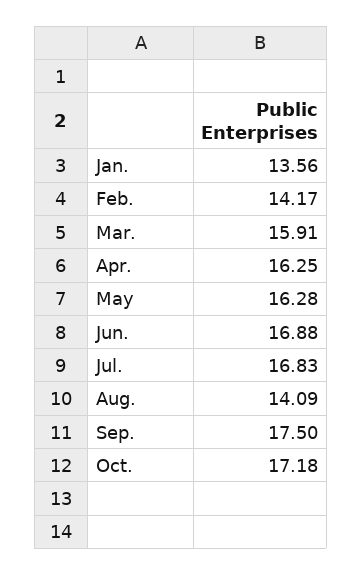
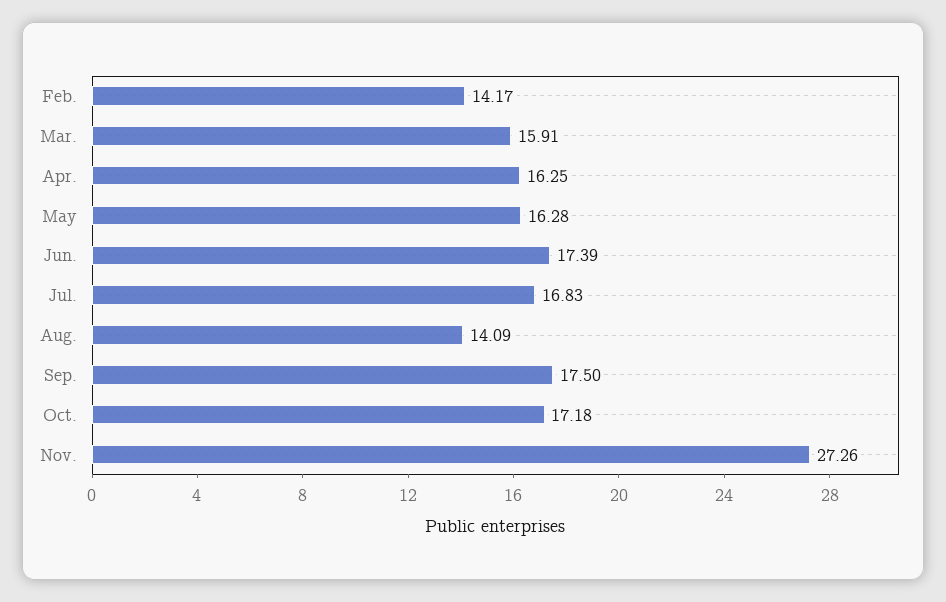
Jan.: 13.56 -> none
Jun.: 16.88 -> 17.39
Nov.: none -> 27.26

